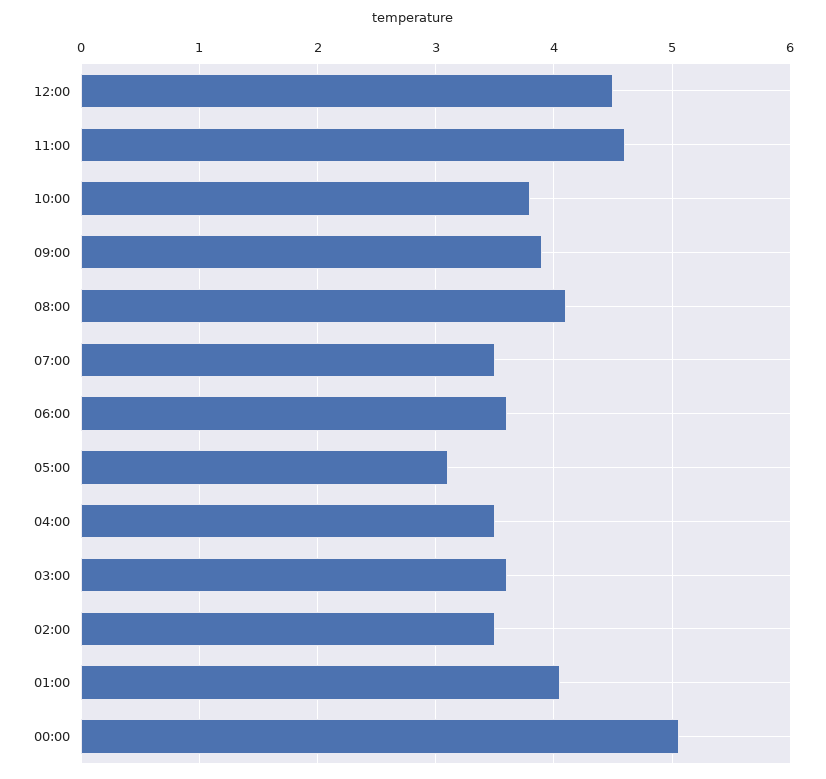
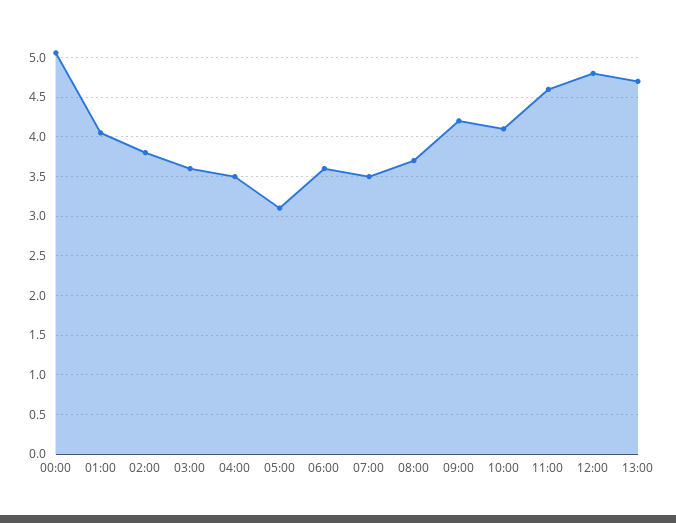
12:00: 4.5 -> 4.8
10:00: 3.8 -> 4.1
09:00: 3.9 -> 4.2
08:00: 4.1 -> 3.7
02:00: 3.5 -> 3.8
13:00: none -> 4.7

